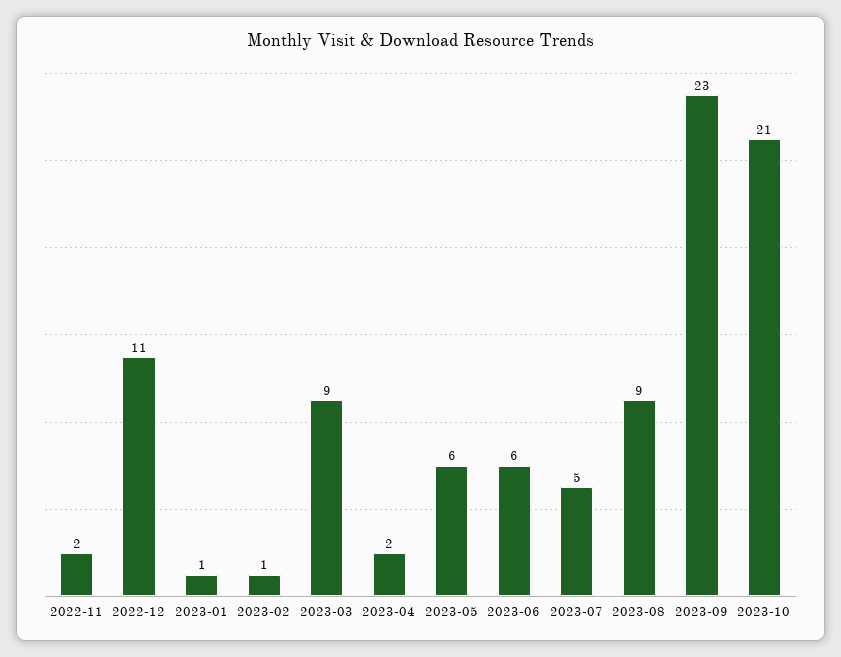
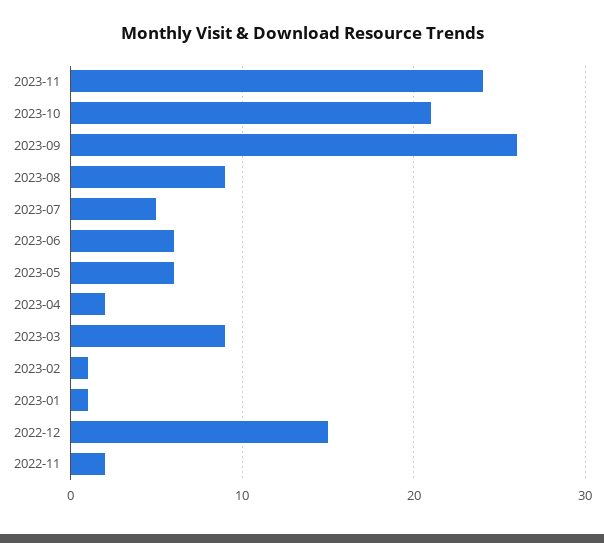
2022-12: 11 -> 15
2023-09: 23 -> 26
2023-11: none -> 24

